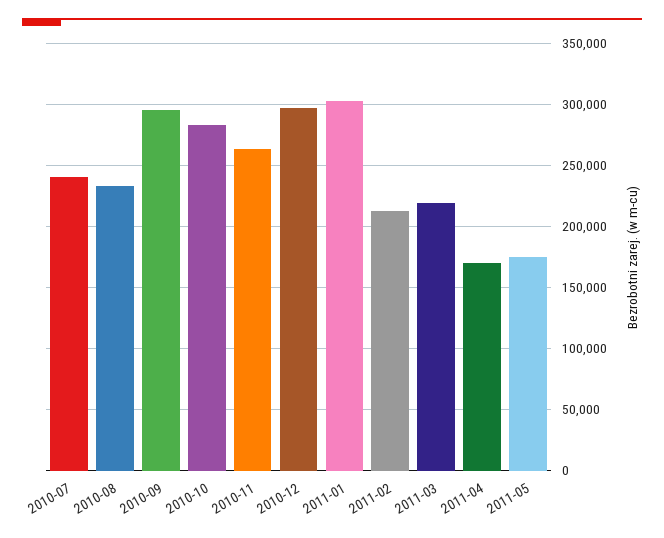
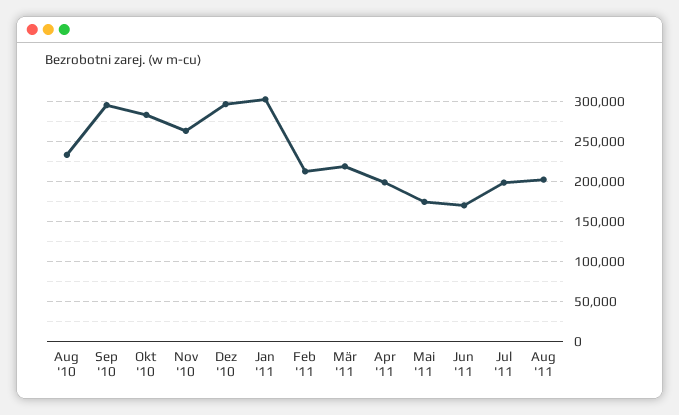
2010-07: 240000 -> none
2011-04: 170000 -> 200000
Jun '11: none -> 170000
Jul '11: none -> 200000
Aug '11: none -> 200000

